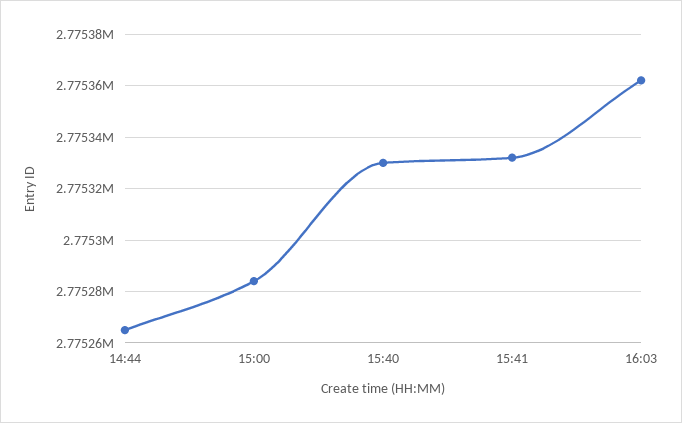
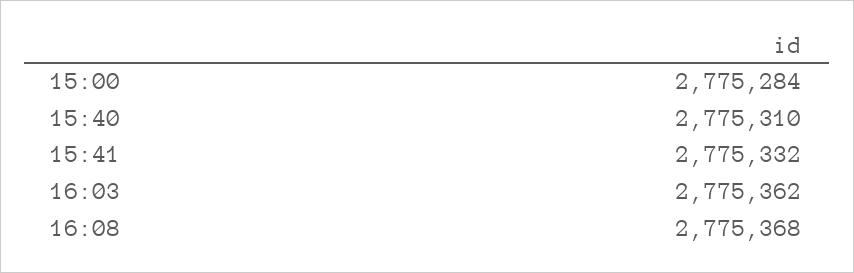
14:44: 2775265 -> none
15:40: 2775330 -> 2775310
16:08: none -> 2775368

